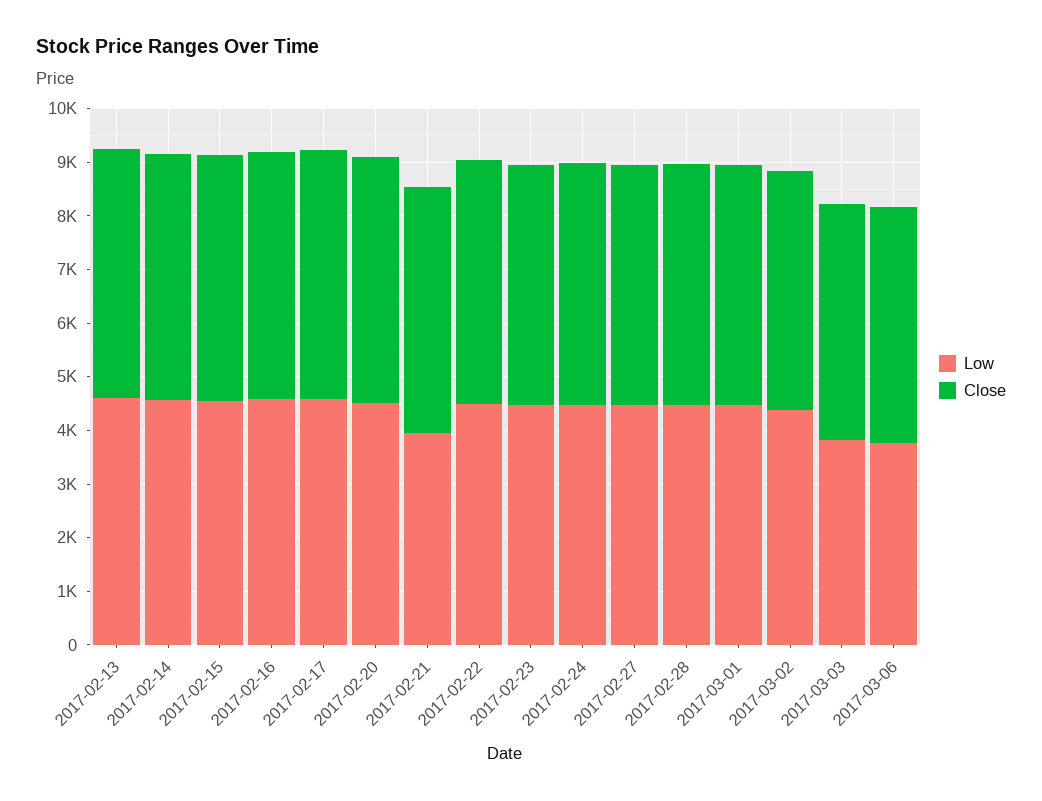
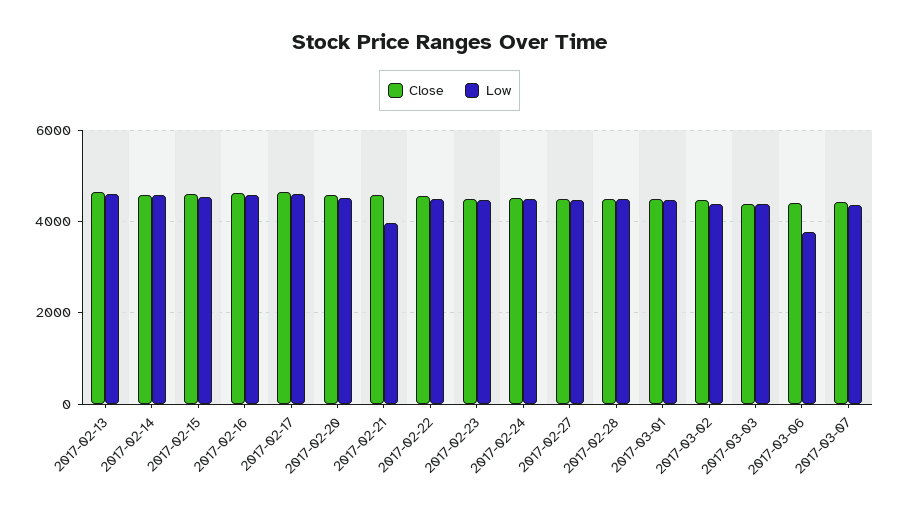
Low, 2017-03-03: 3800 -> 4400
Close, 2017-03-07: none -> 4400
Low, 2017-03-07: none -> 4400

